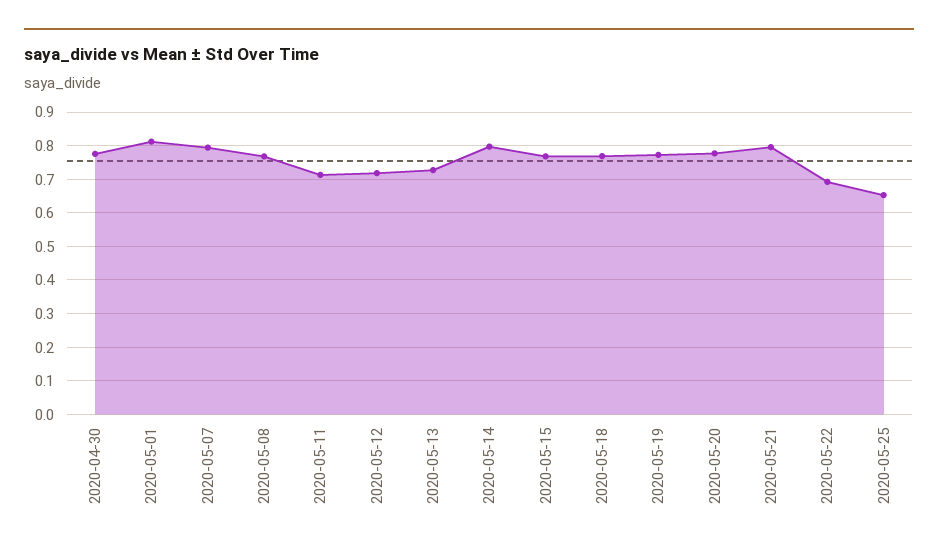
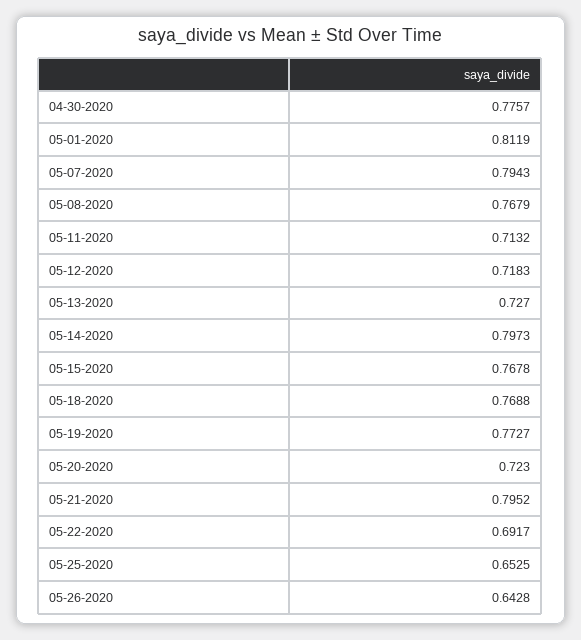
2020-05-20: 0.78 -> 0.723
05-26-2020: none -> 0.6428

